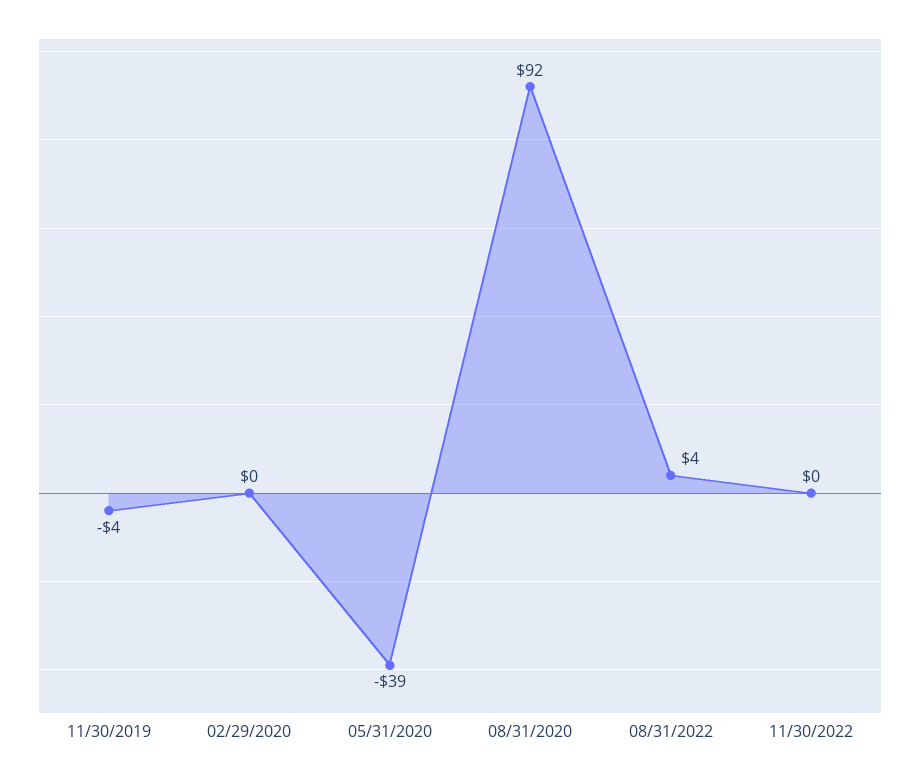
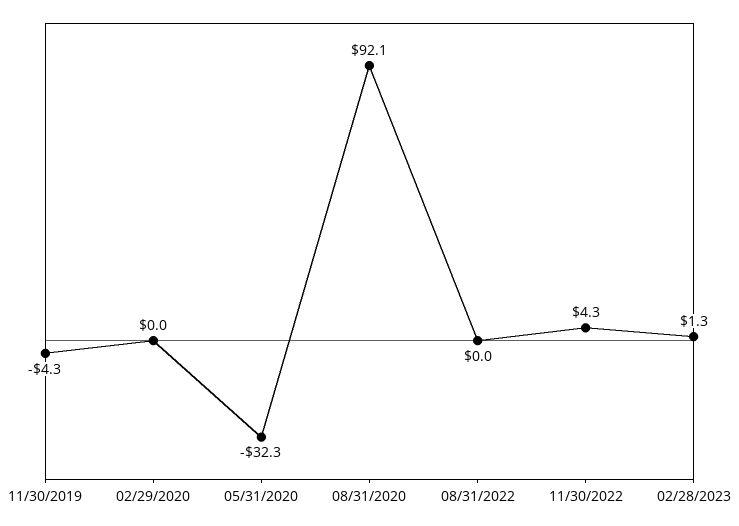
05/31/2020: -39 -> -32.3
08/31/2022: 4 -> 0
11/30/2022: 0 -> 4.3
02/28/2023: none -> 1.3

